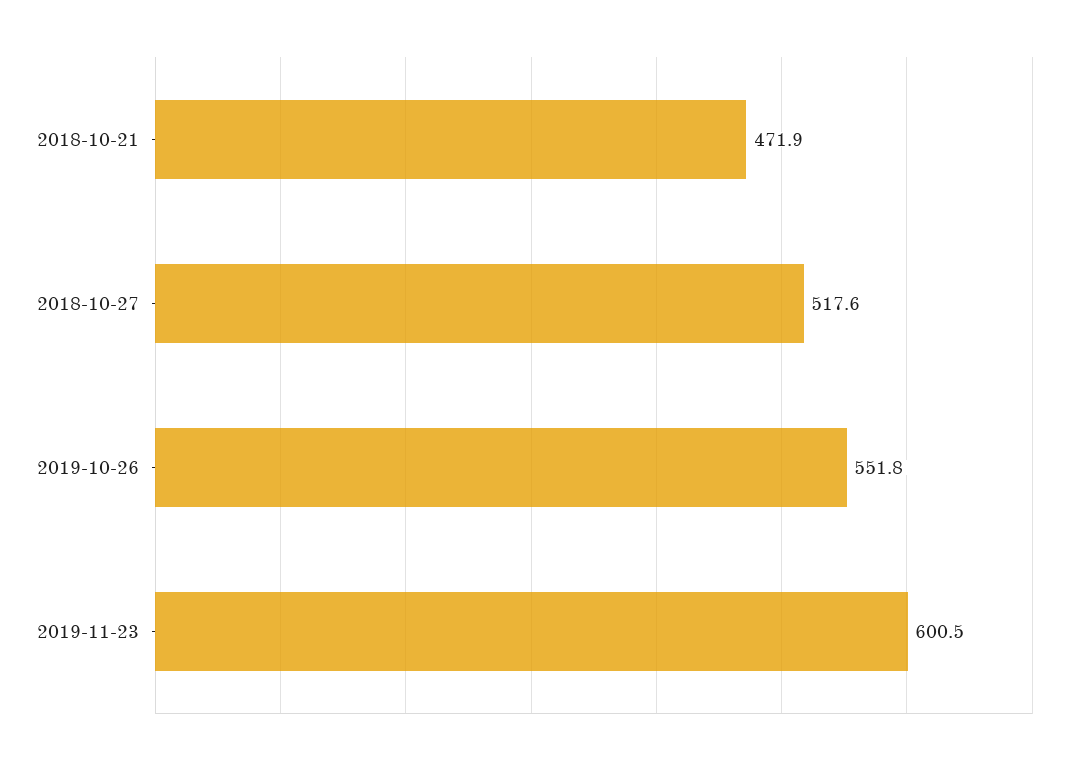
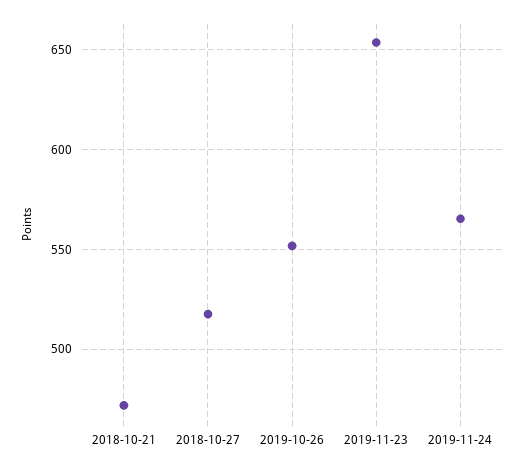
2019-11-23: 600.5 -> 655
2019-11-24: none -> 565

